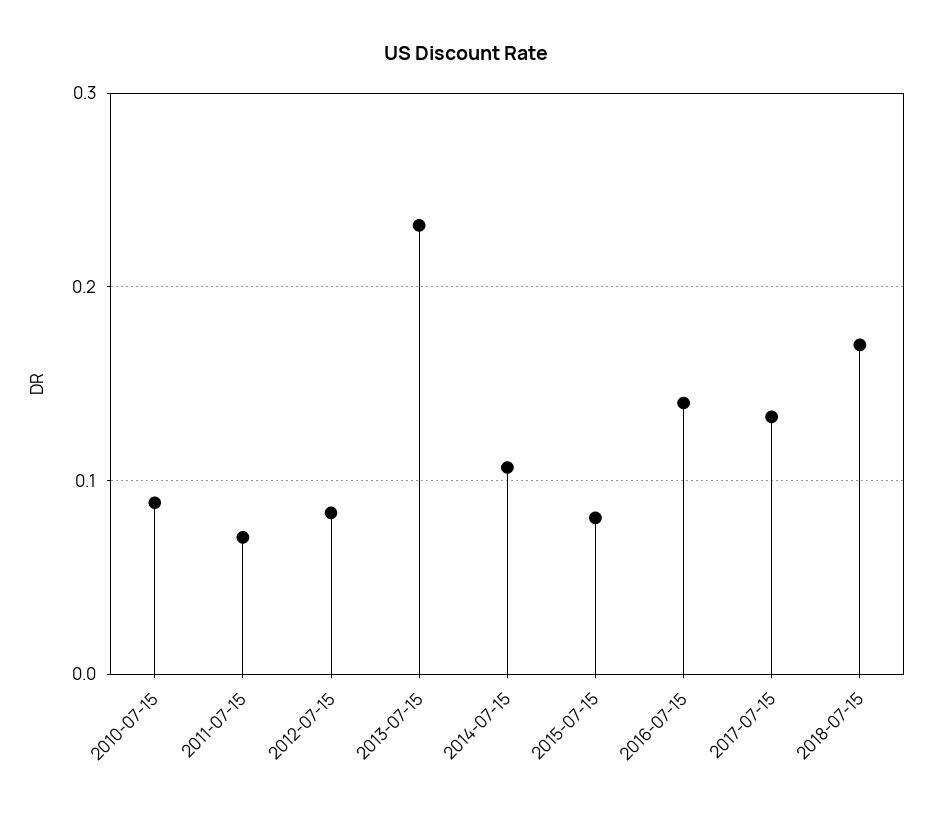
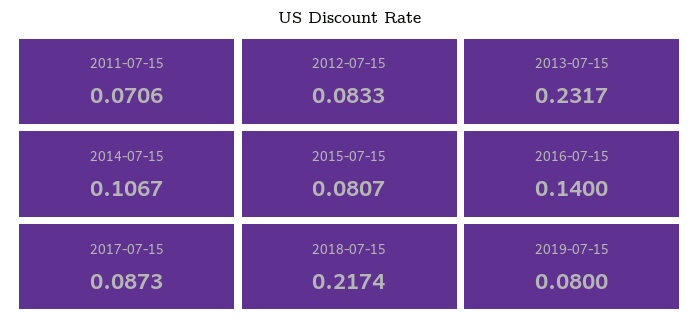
2010-07-15: 0.09 -> none
2017-07-15: 0.13 -> 0.0873
2018-07-15: 0.17 -> 0.2174
2019-07-15: none -> 0.08

